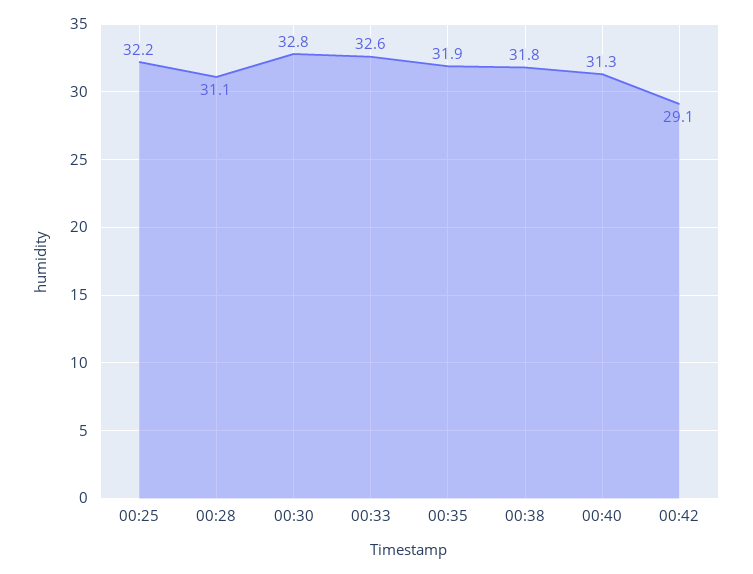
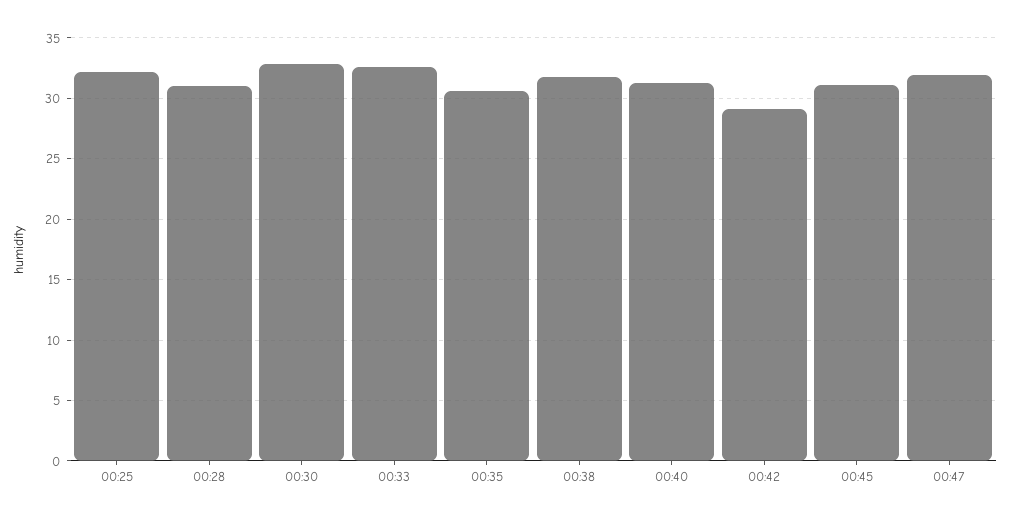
00:35: 31.9 -> 30.5
00:45: none -> 31
00:47: none -> 32

